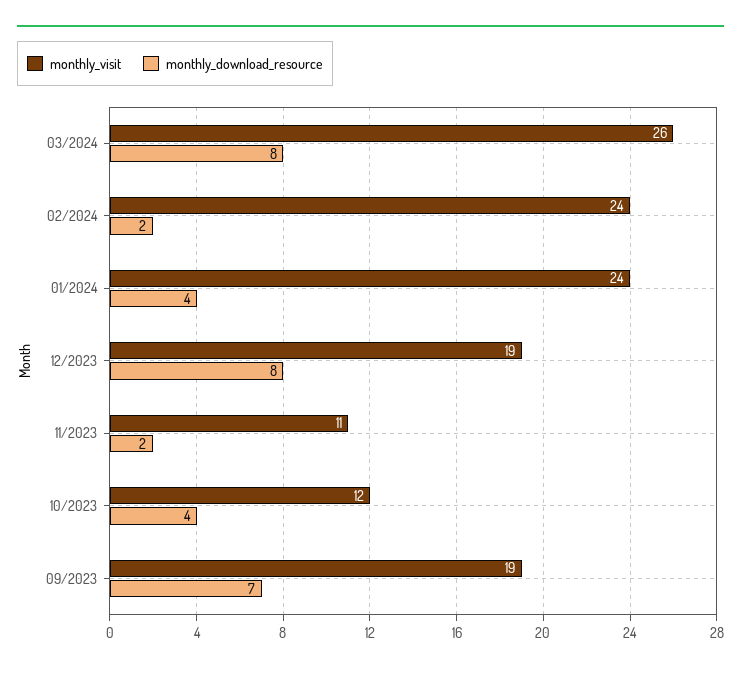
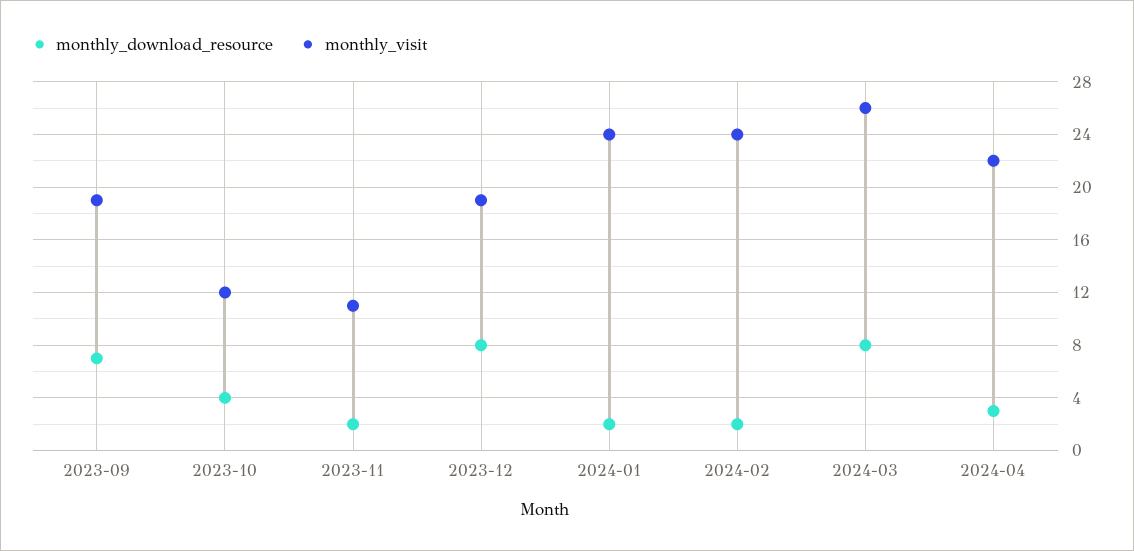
monthly_download_resource, 01/2024: 4 -> 2
monthly_download_resource, 2024-04: none -> 3
monthly_visit, 2024-04: none -> 22

